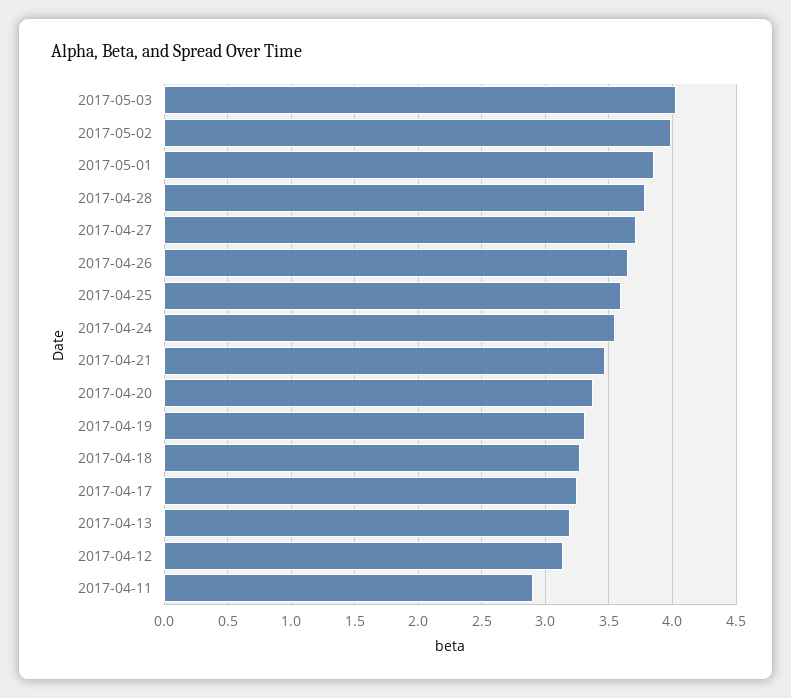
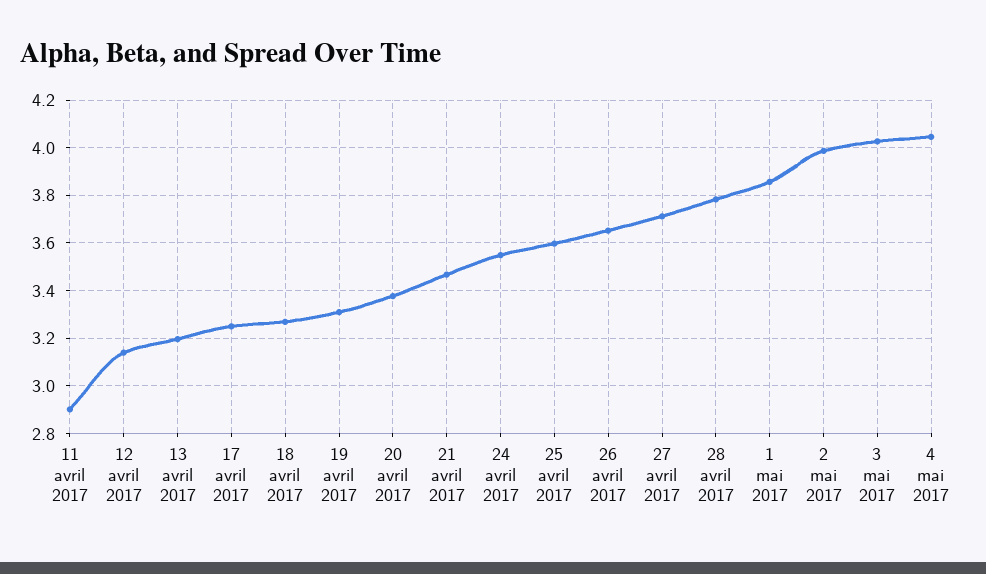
4 mai 2017: none -> 4.05

